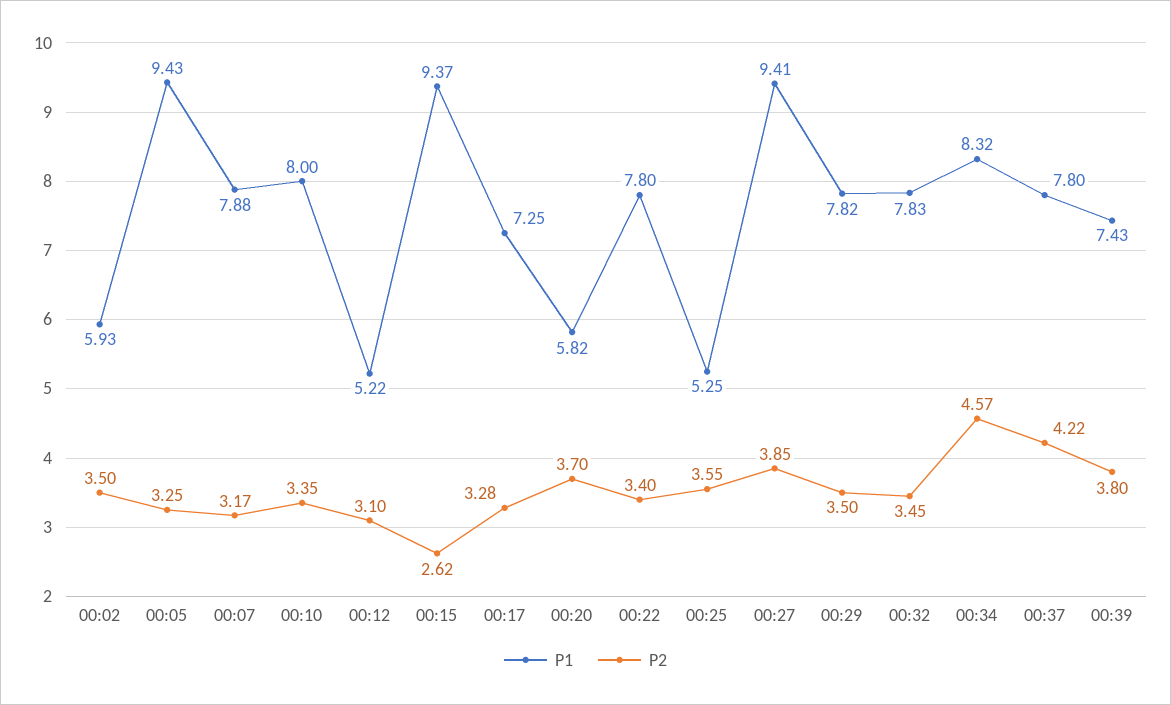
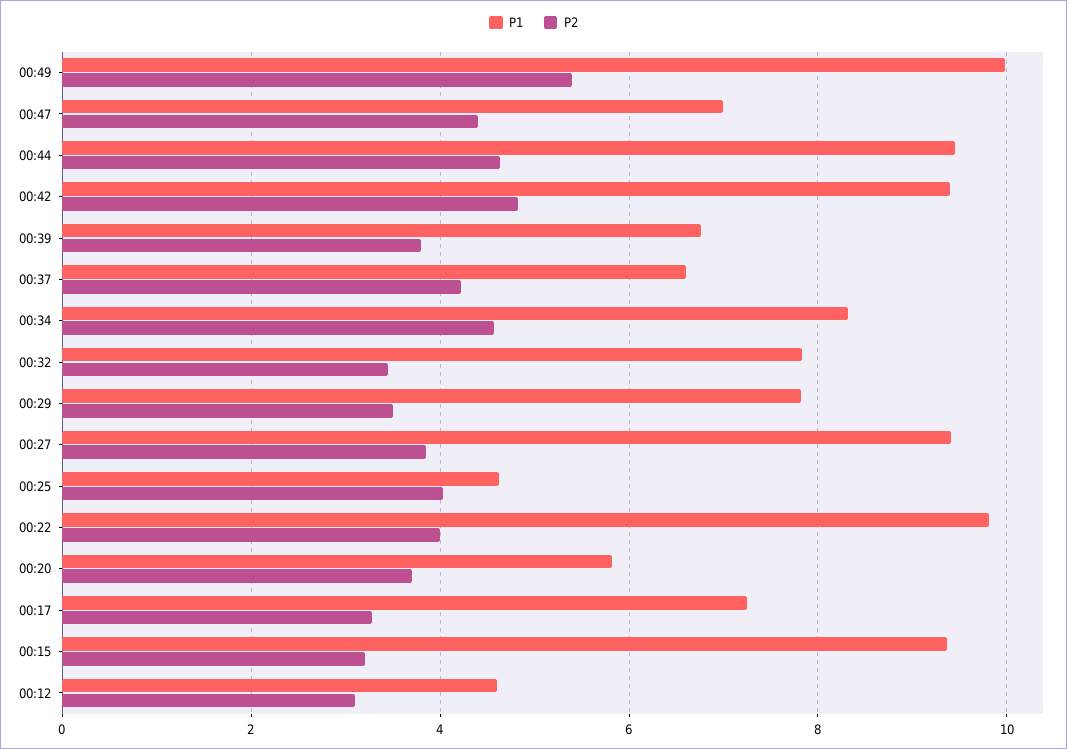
P1, 00:02: 5.93 -> none
P2, 00:02: 3.5 -> none
P1, 00:05: 9.43 -> none
P2, 00:05: 3.25 -> none
P1, 00:07: 7.88 -> none
P2, 00:07: 3.17 -> none
P1, 00:10: 8 -> none
P2, 00:10: 3.35 -> none
P1, 00:12: 5.22 -> 4.6
P2, 00:15: 2.62 -> 3.2
P1, 00:22: 7.8 -> 9.8
P2, 00:22: 3.4 -> 4
P1, 00:25: 5.25 -> 4.6
P2, 00:25: 3.55 -> 4
P1, 00:37: 7.8 -> 6.6
P1, 00:39: 7.43 -> 6.8
P1, 00:49: none -> 10
P2, 00:49: none -> 5.4
P1, 00:47: none -> 7
P2, 00:47: none -> 4.4
P1, 00:44: none -> 9.4
P2, 00:44: none -> 4.6
P1, 00:42: none -> 9.4
P2, 00:42: none -> 4.8

